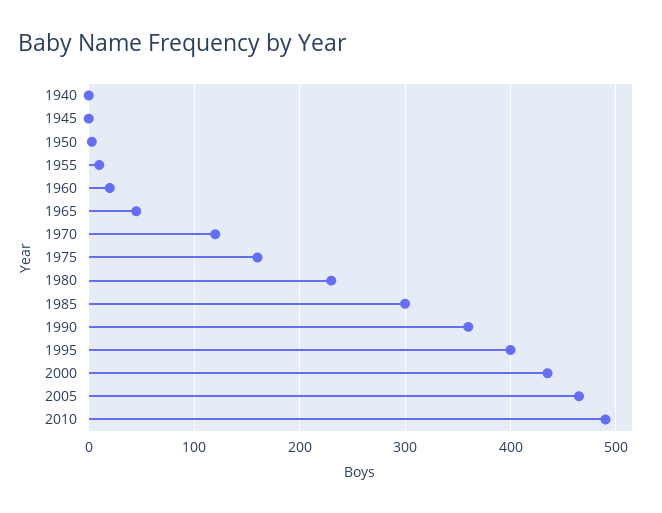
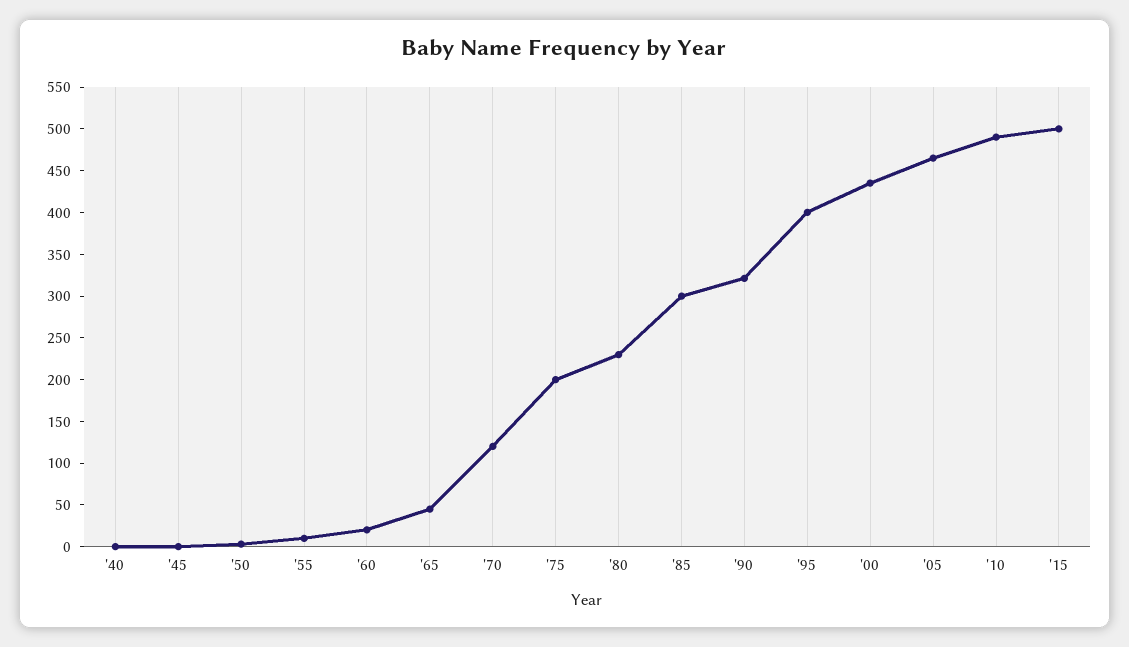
1975: 160 -> 200
1990: 360 -> 320
'15: none -> 500

